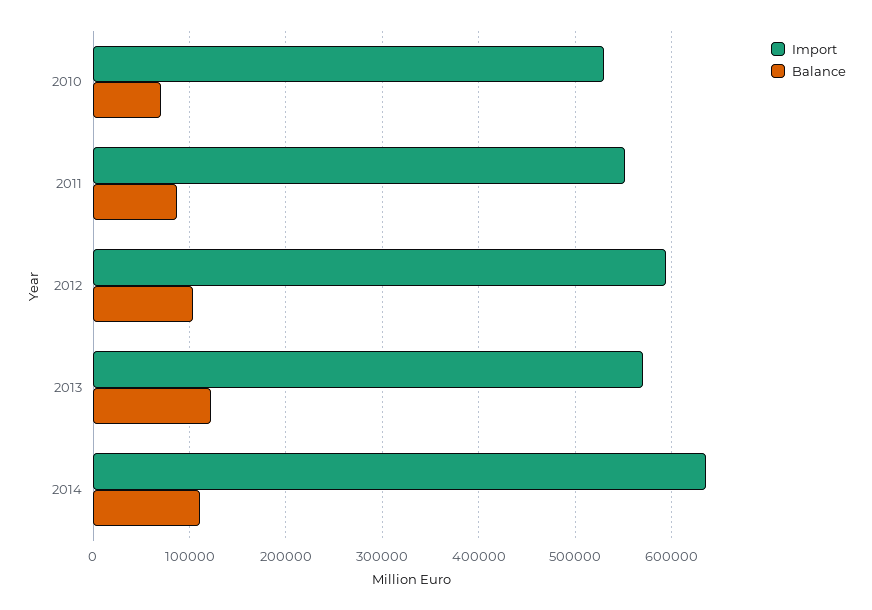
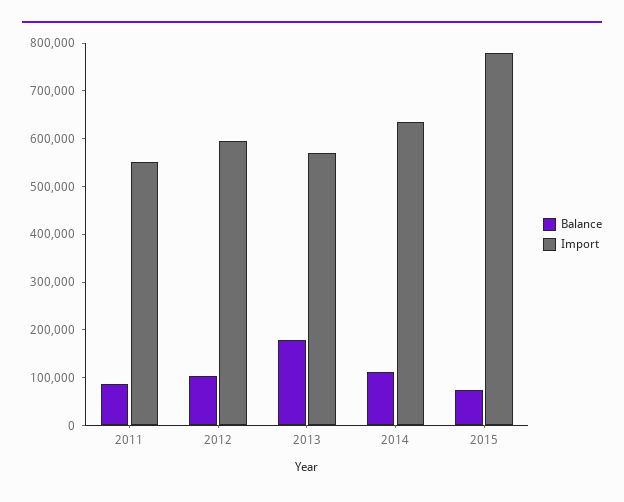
Import, 2010: 530000 -> none
Balance, 2010: 70000 -> none
Balance, 2013: 120000 -> 180000
Balance, 2015: none -> 80000
Import, 2015: none -> 780000

